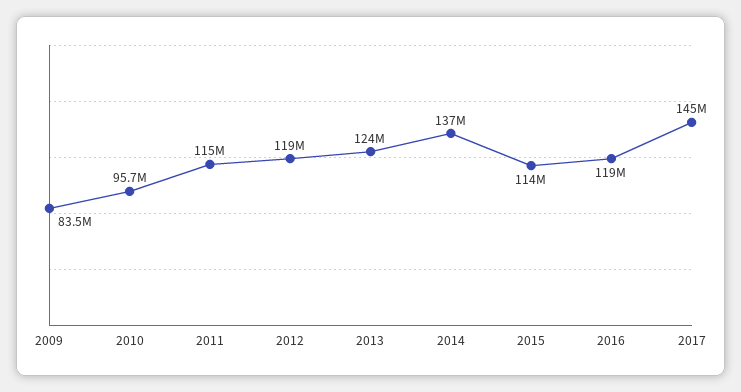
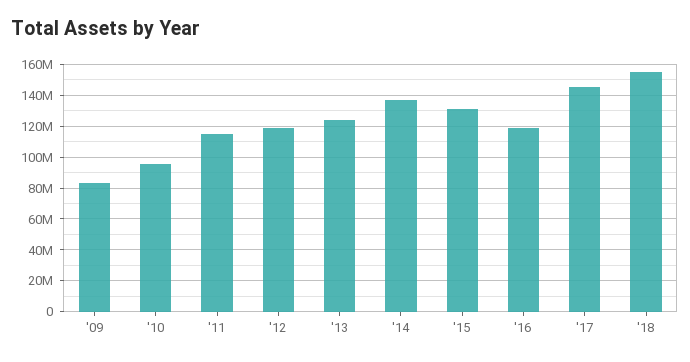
2015: 114000000 -> 130000000
'18: none -> 155000000

